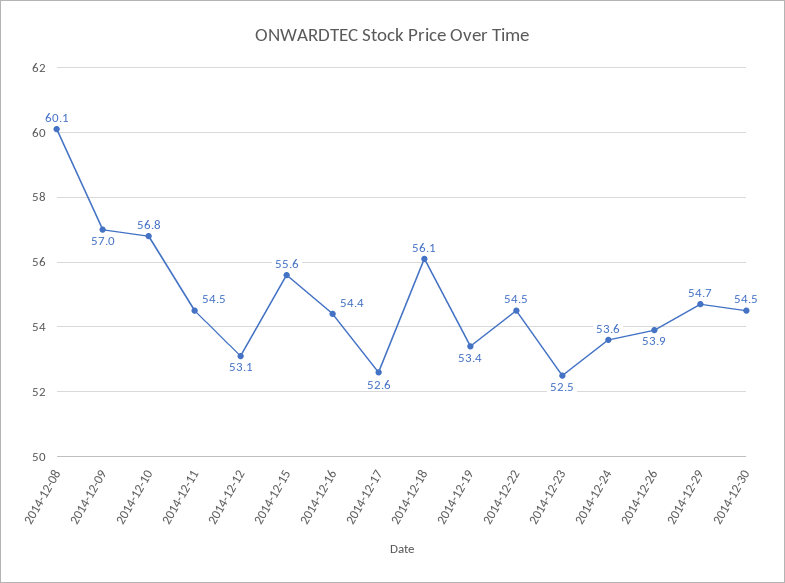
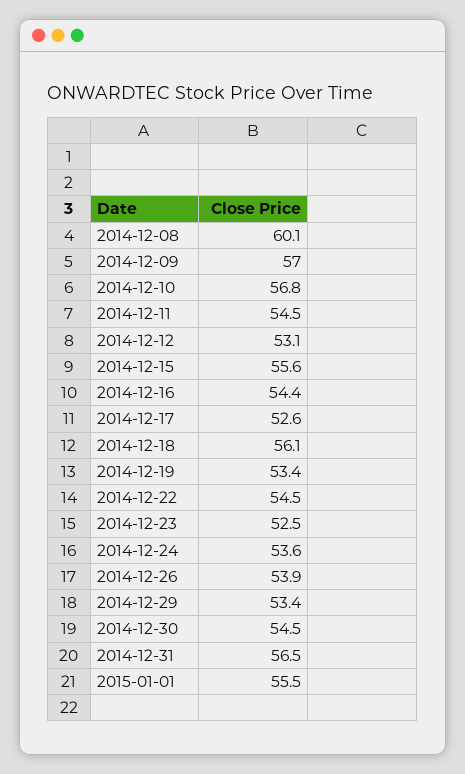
2014-12-29: 54.7 -> 53.4
2014-12-31: none -> 56.5
2015-01-01: none -> 55.5

